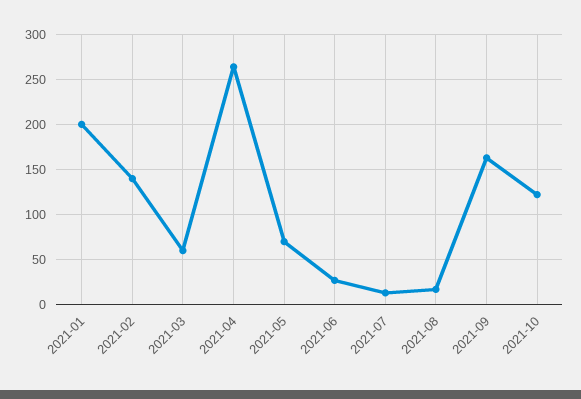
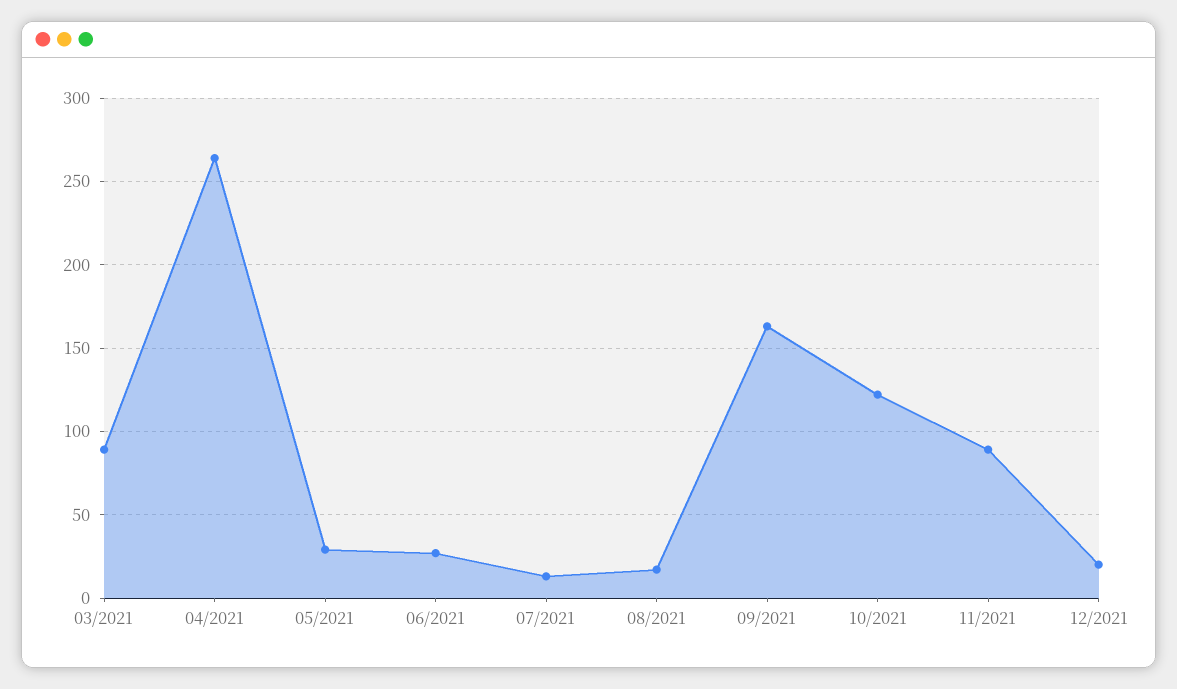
2021-01: 200 -> none
2021-02: 140 -> none
2021-03: 60 -> 90
2021-05: 70 -> 30
11/2021: none -> 90
12/2021: none -> 20

